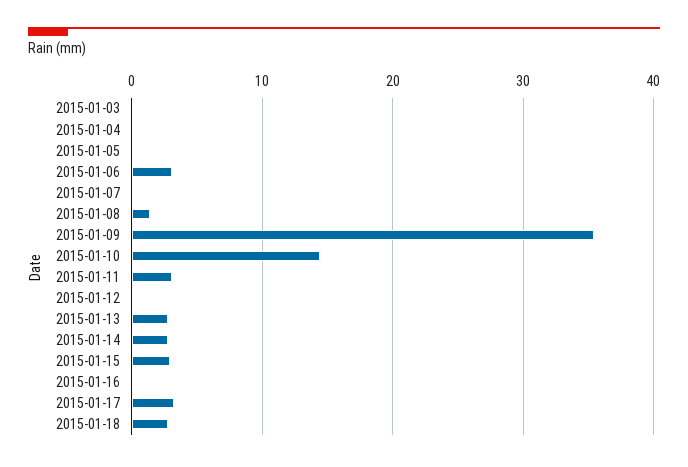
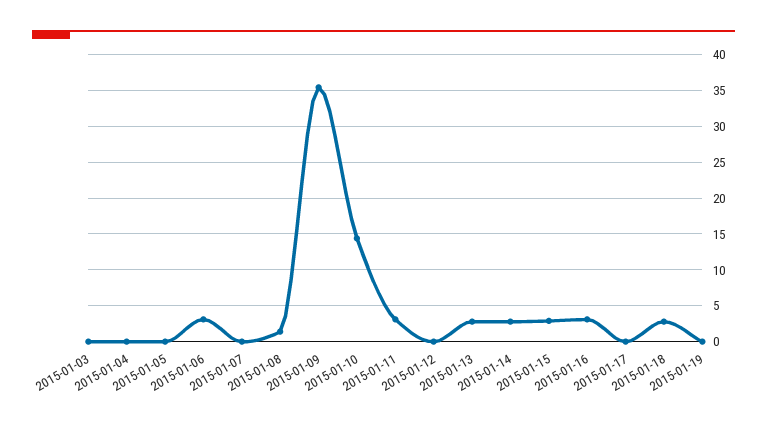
2015-01-16: 0 -> 3
2015-01-17: 3 -> 0
2015-01-19: none -> 0

